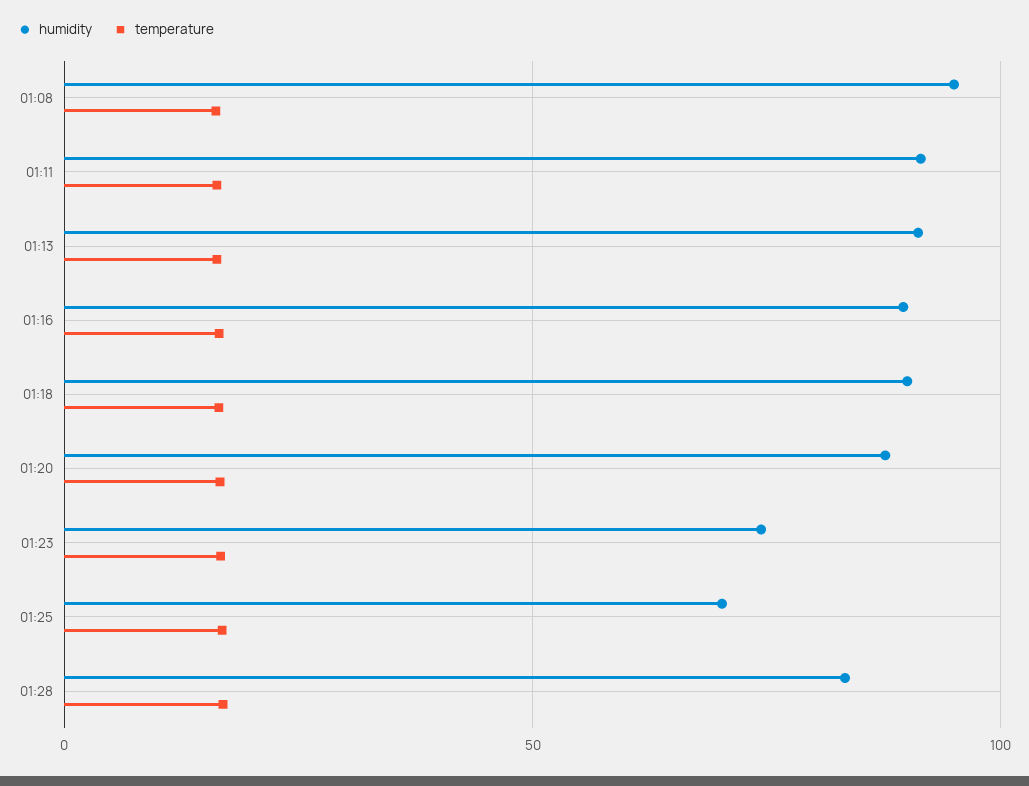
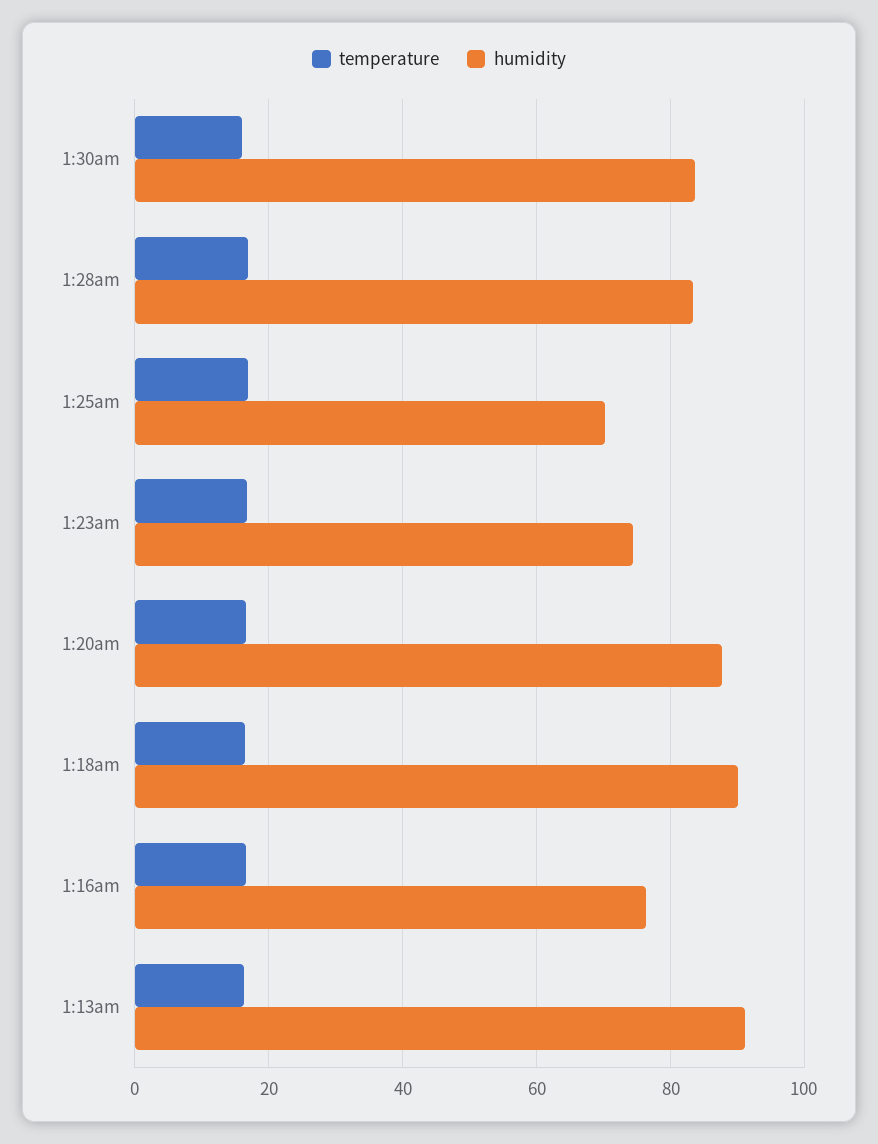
humidity, 01:08: 95 -> none
temperature, 01:08: 15 -> none
humidity, 01:11: 90 -> none
temperature, 01:11: 15 -> none
humidity, 01:16: 90 -> 76
temperature, 1:30am: none -> 16
humidity, 1:30am: none -> 84

